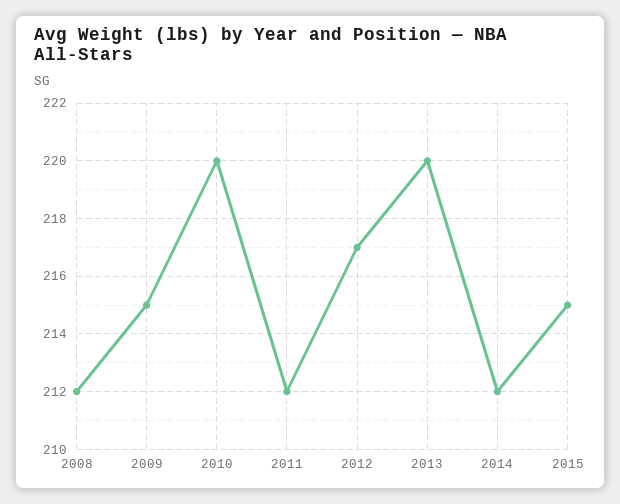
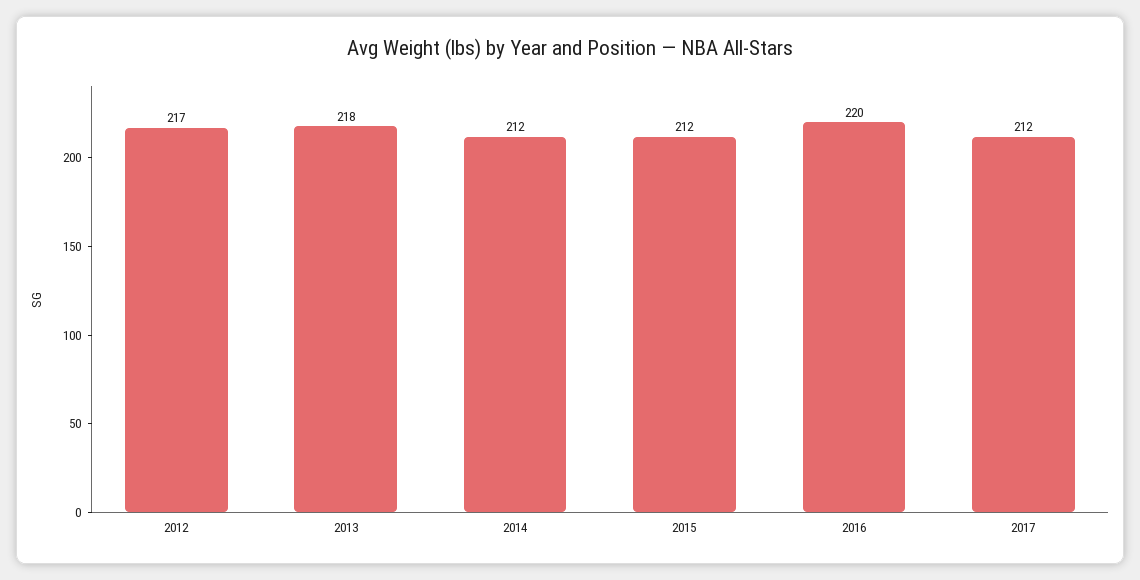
2008: 212 -> none
2009: 215 -> none
2010: 220 -> none
2011: 212 -> none
2013: 220 -> 218
2015: 215 -> 212
2016: none -> 220
2017: none -> 212

